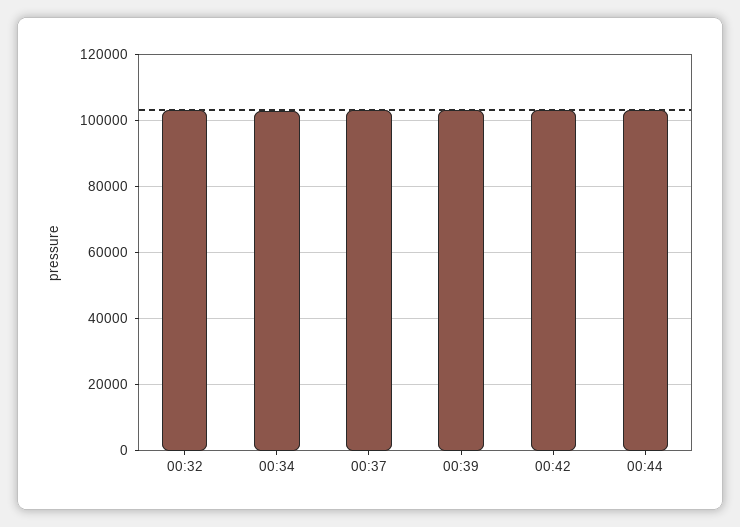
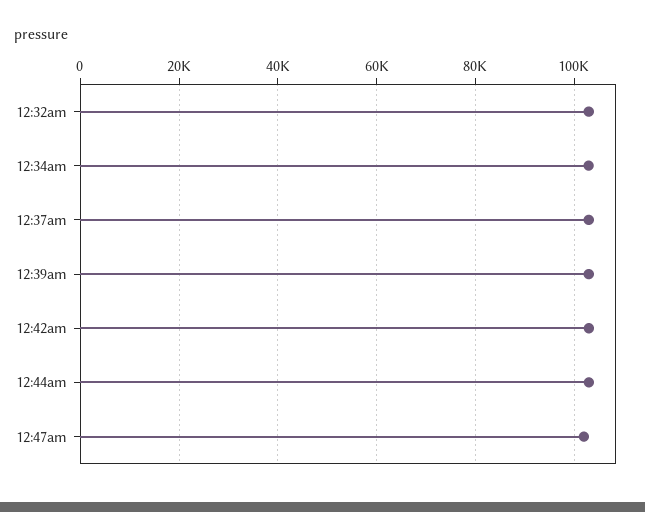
12:47am: none -> 102000

